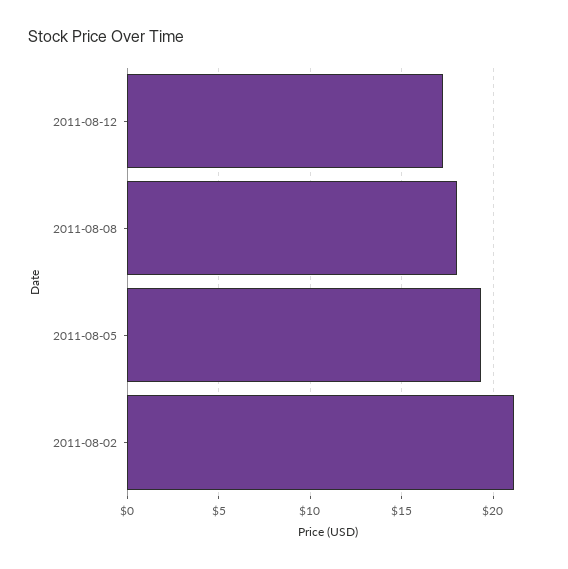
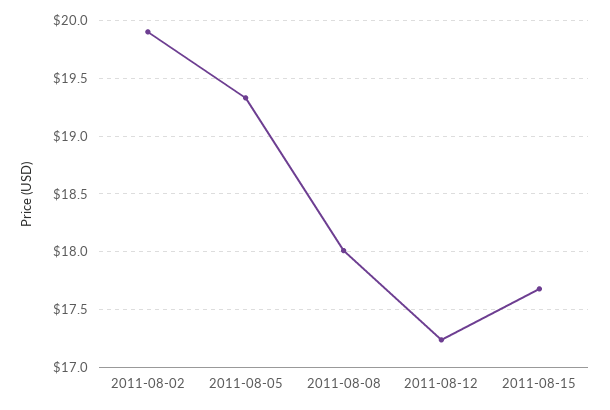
2011-08-02: 21 -> 19.9
2011-08-15: none -> 17.7

